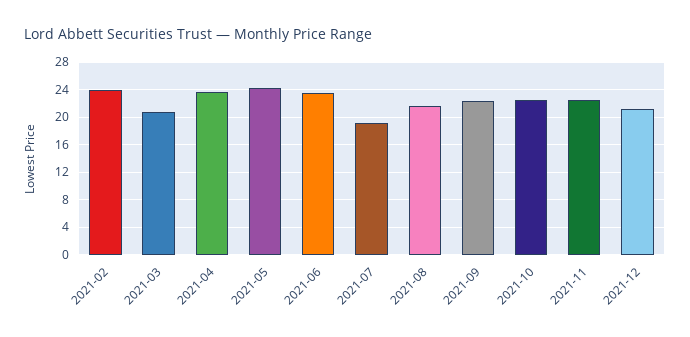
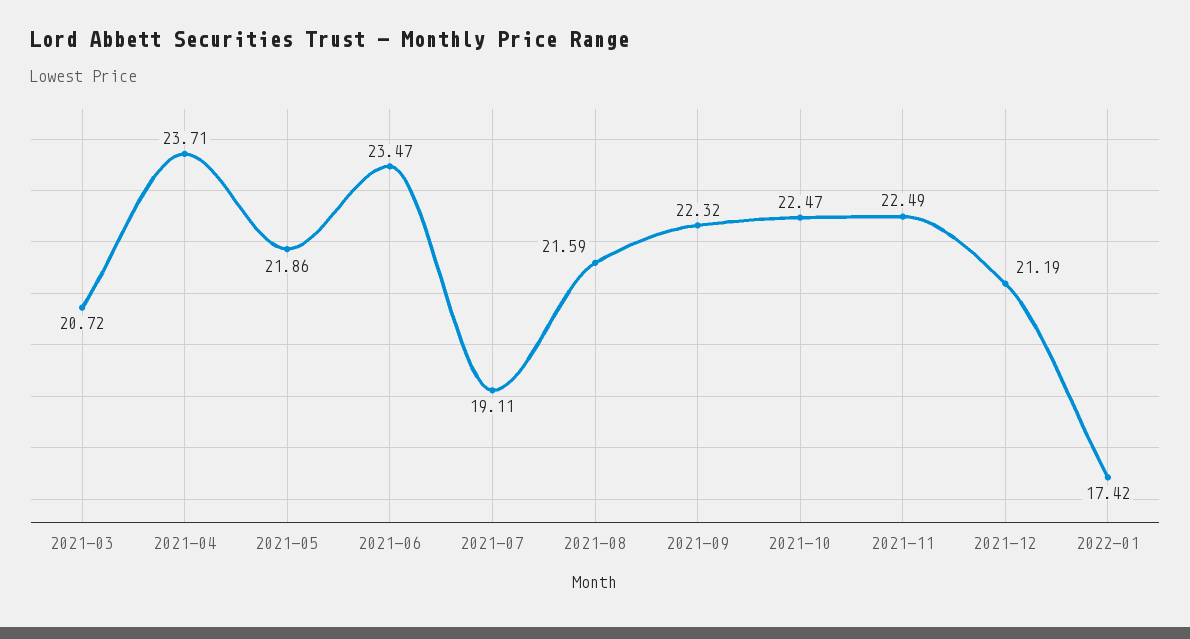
2021-02: 24 -> none
2021-05: 24 -> 21.86
2022-01: none -> 17.42

